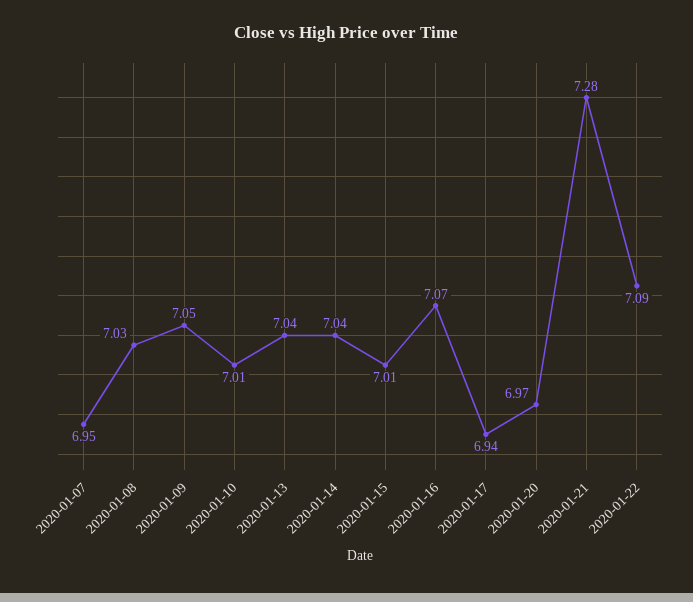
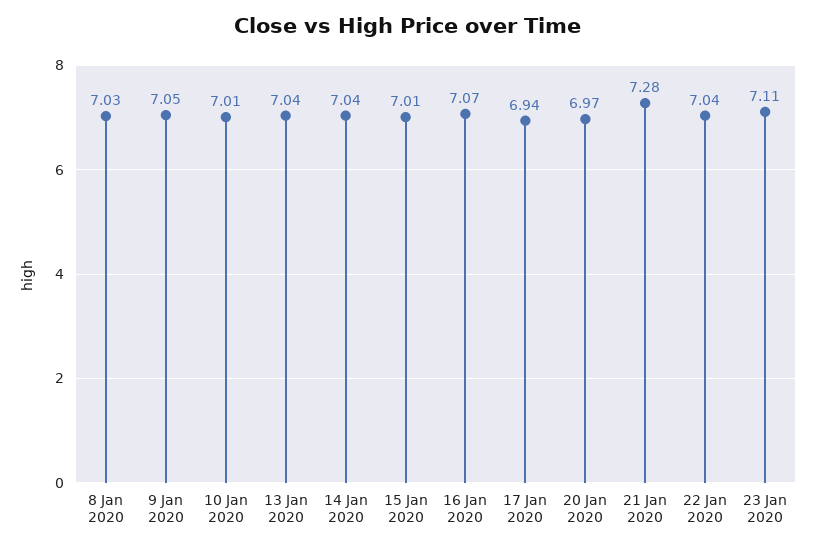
2020-01-07: 6.95 -> none
2020-01-22: 7.09 -> 7.04
23 Jan 2020: none -> 7.11

